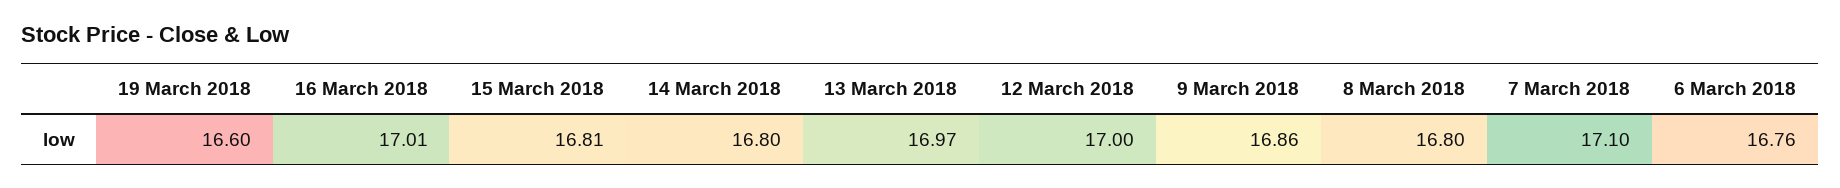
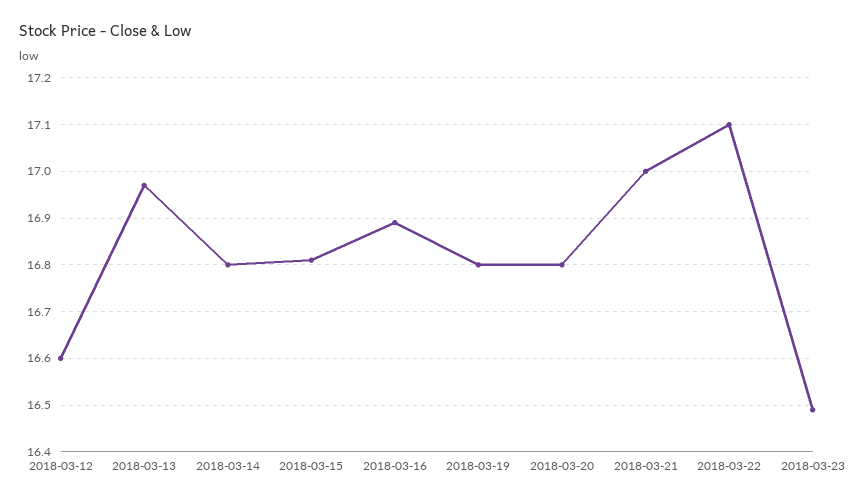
19 March 2018: 16.6 -> 16.8
16 March 2018: 17.01 -> 16.9
12 March 2018: 17 -> 16.6
9 March 2018: 16.86 -> none
8 March 2018: 16.8 -> none
7 March 2018: 17.1 -> none
6 March 2018: 16.76 -> none
2018-03-20: none -> 16.8
2018-03-21: none -> 17
2018-03-22: none -> 17.1
2018-03-23: none -> 16.5

